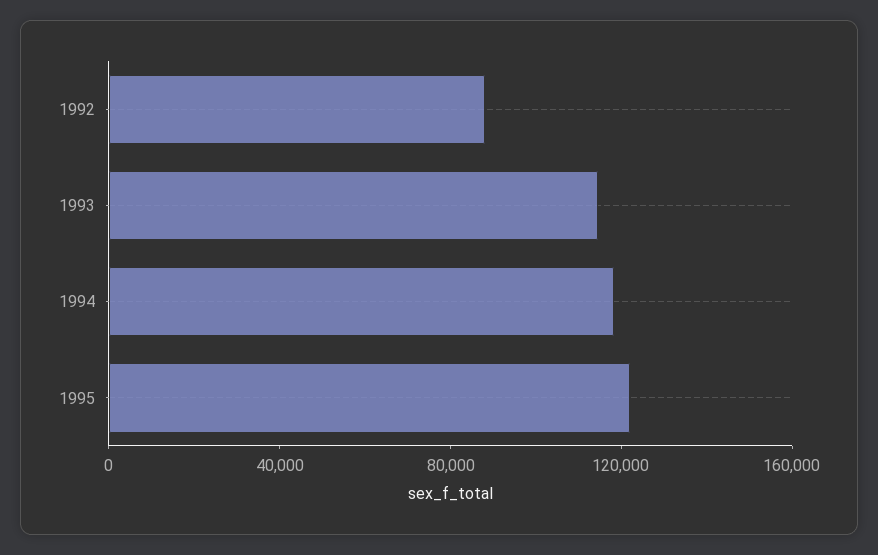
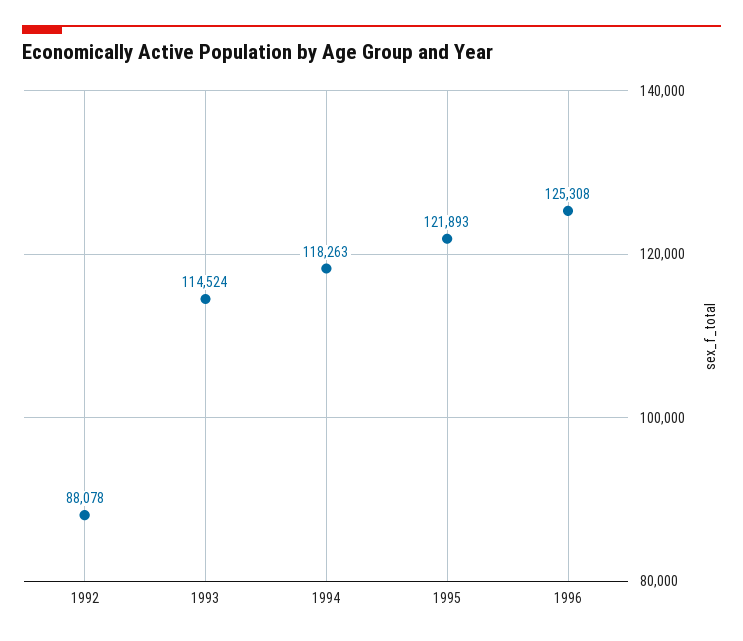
1996: none -> 125308

